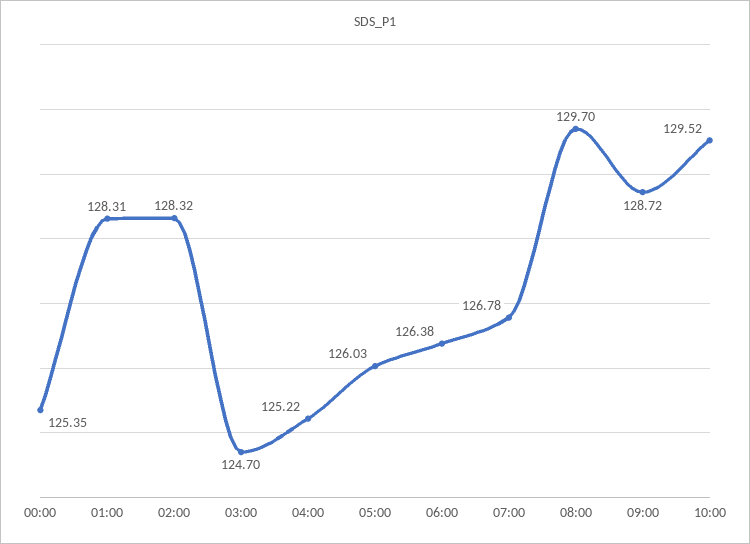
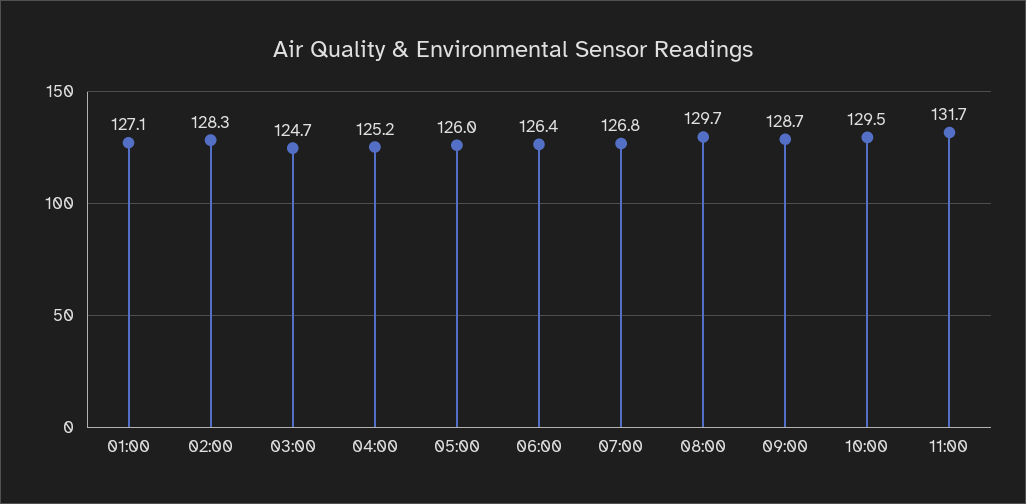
00:00: 125.35 -> none
01:00: 128.31 -> 127.1
11:00: none -> 131.7

